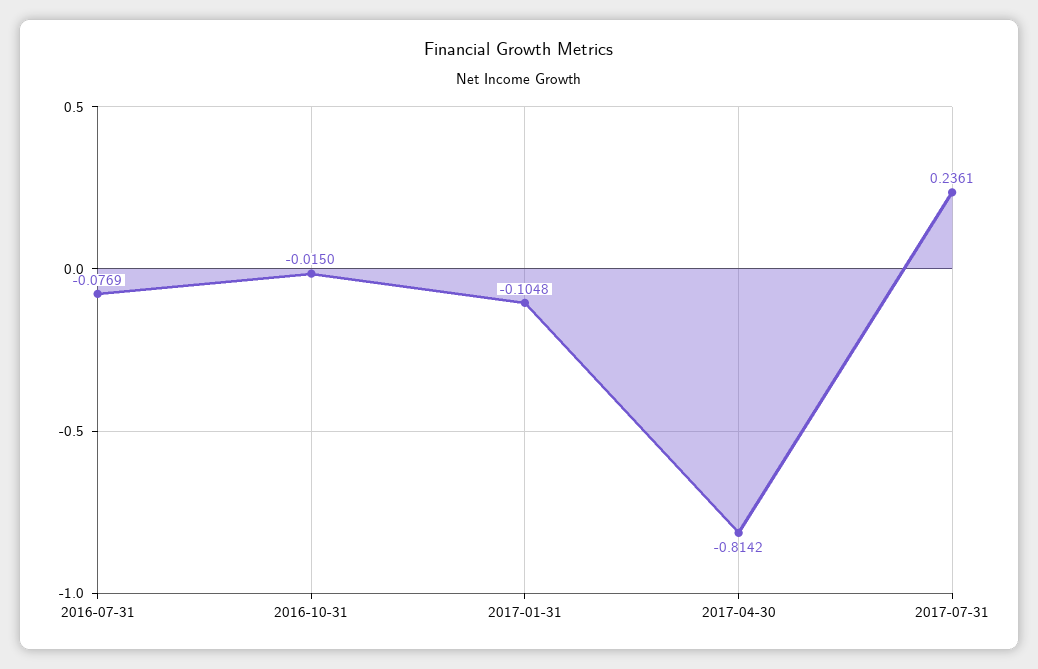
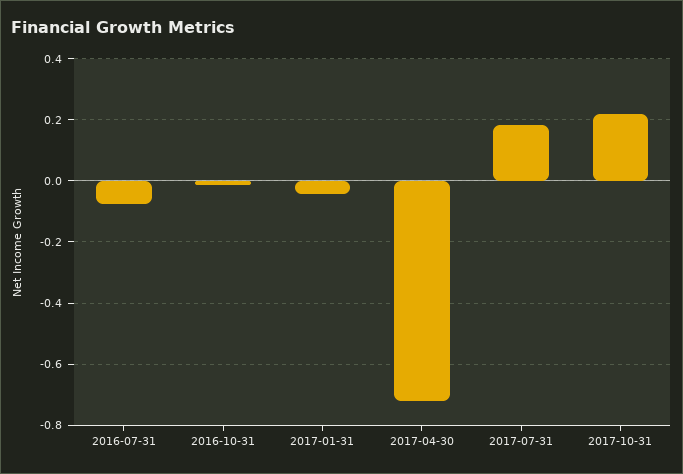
2017-01-31: -0.1048 -> -0.04
2017-04-30: -0.8142 -> -0.72
2017-07-31: 0.2361 -> 0.18
2017-10-31: none -> 0.22

